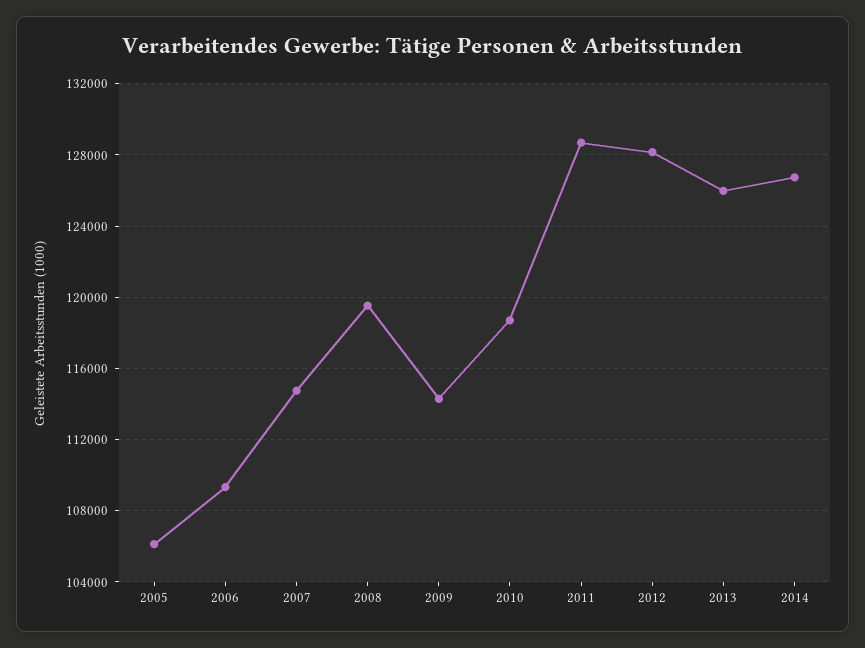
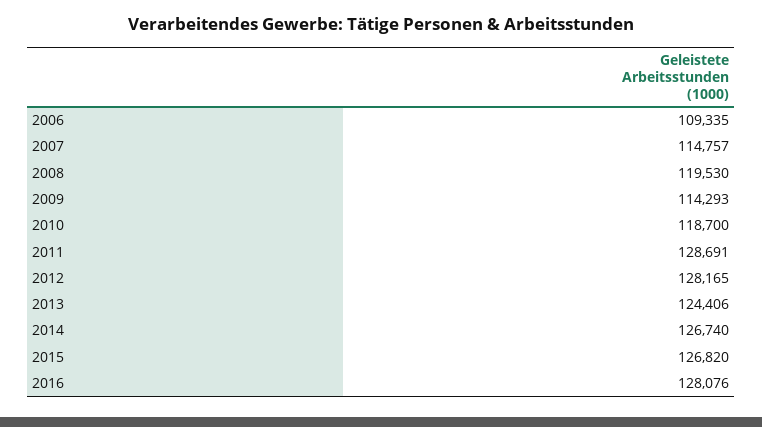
2005: 106000 -> none
2013: 126000 -> 124406
2015: none -> 126820
2016: none -> 128076

